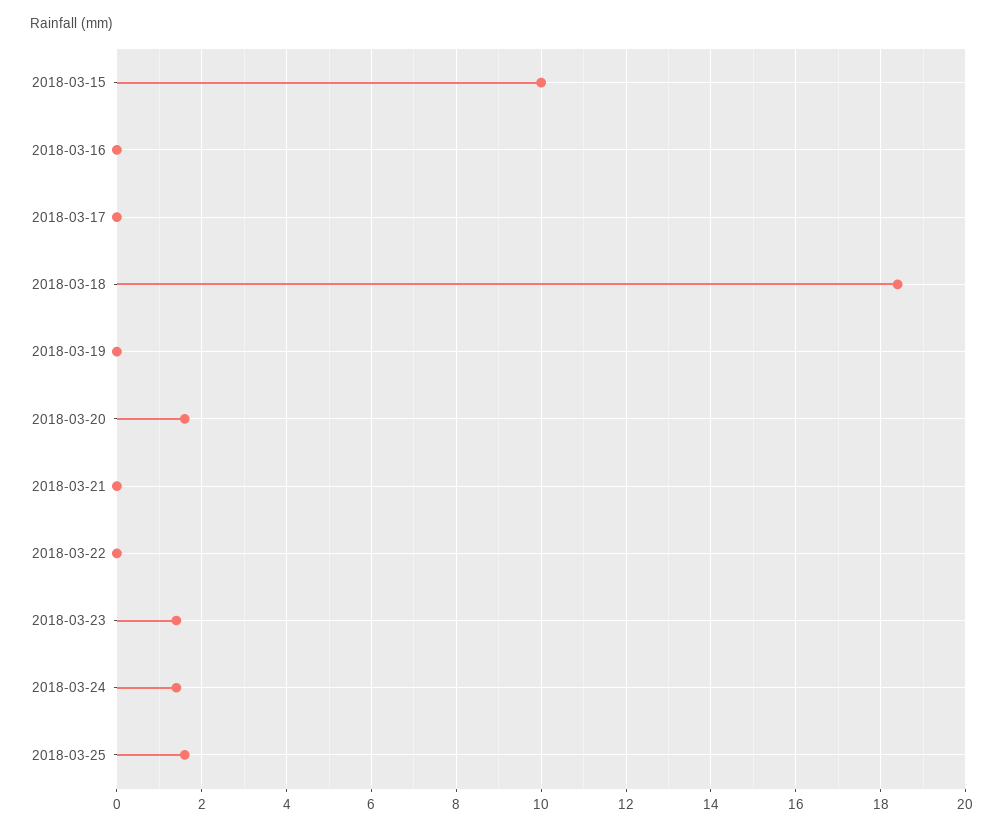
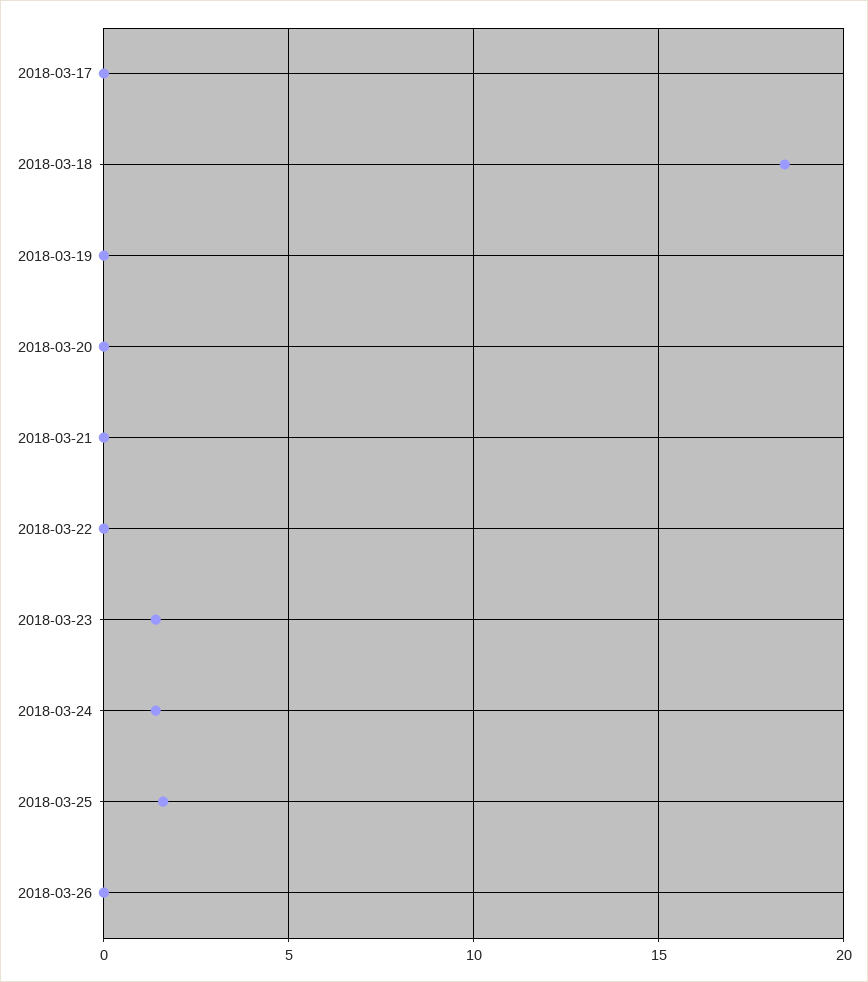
2018-03-15: 10 -> none
2018-03-16: 0 -> none
2018-03-20: 1.5 -> 0
2018-03-26: none -> 0

